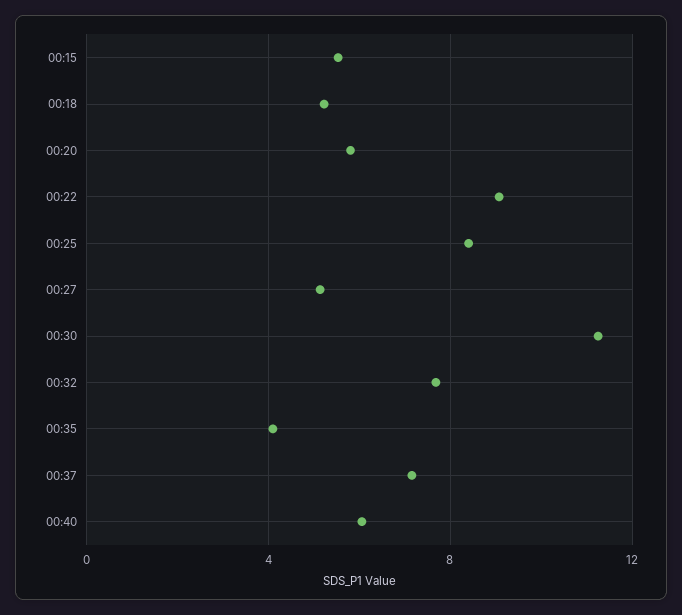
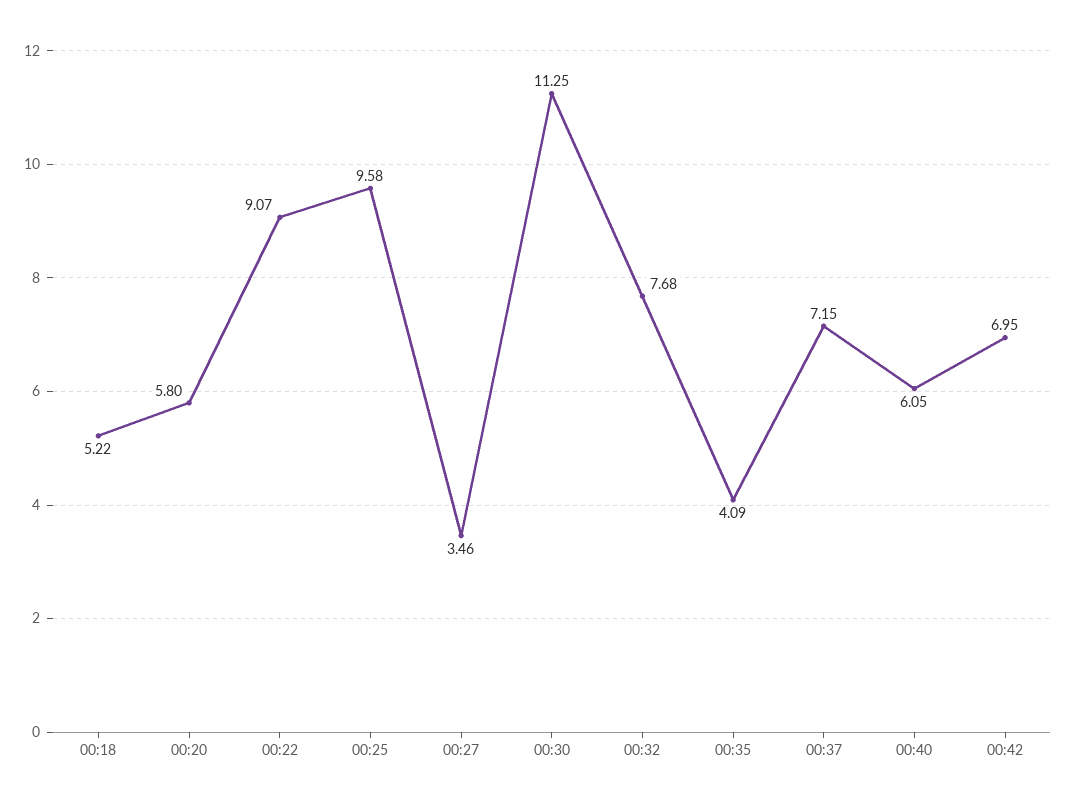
00:15: 5.5 -> none
00:25: 8.5 -> 9.58
00:27: 5 -> 3.46
00:42: none -> 6.95

